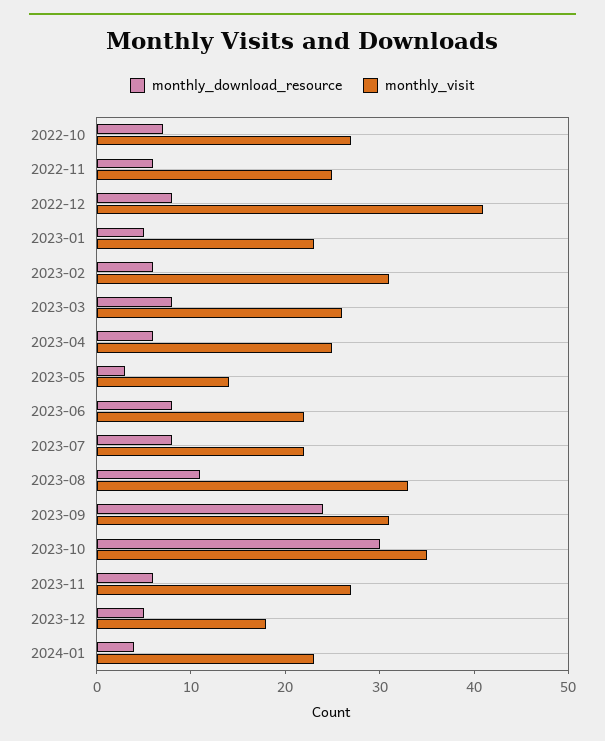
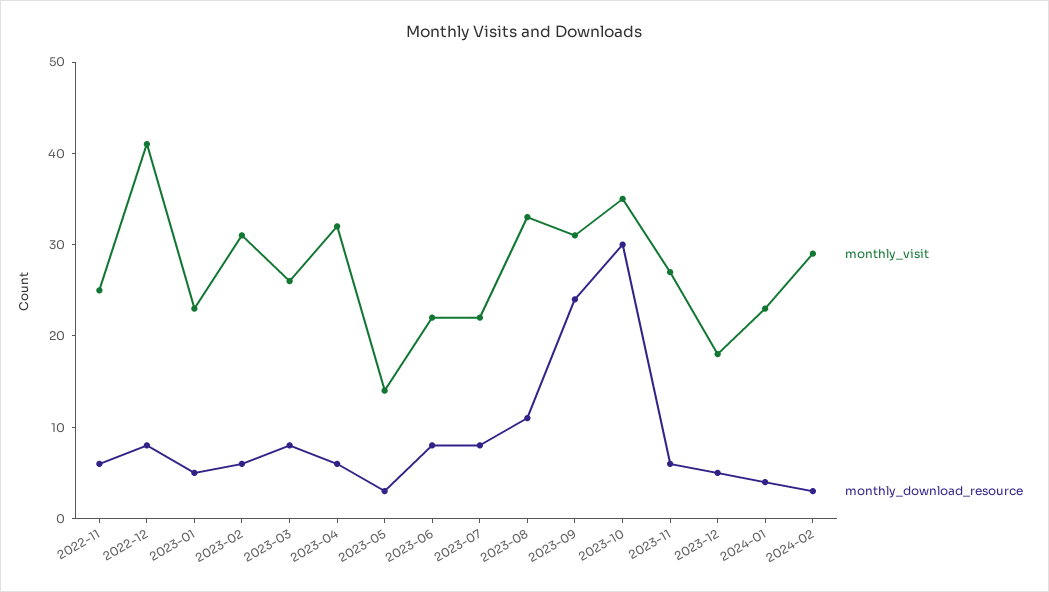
monthly_download_resource, 2022-10: 7 -> none
monthly_visit, 2022-10: 27 -> none
monthly_visit, 2023-04: 25 -> 32
monthly_visit, 2024-02: none -> 29
monthly_download_resource, 2024-02: none -> 3

